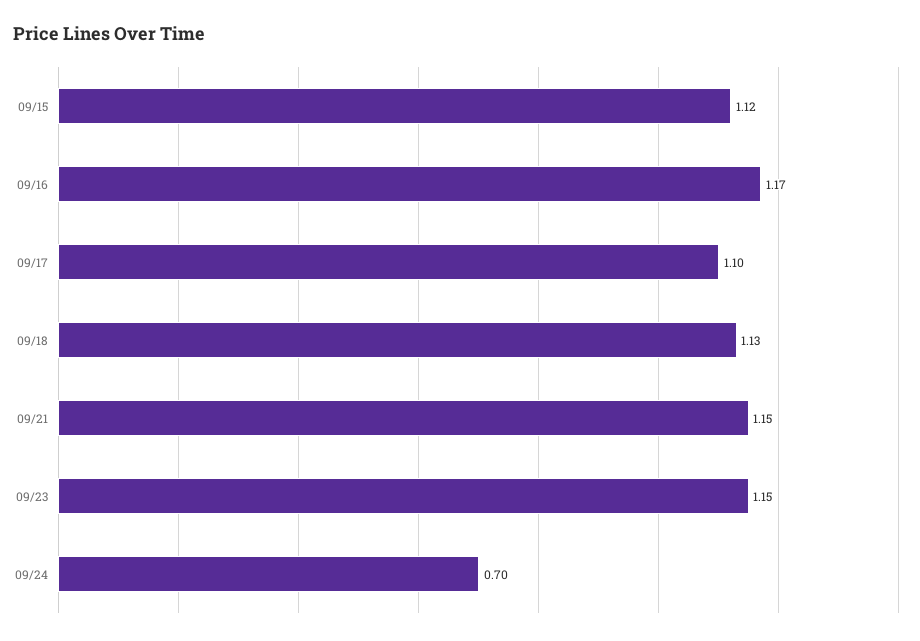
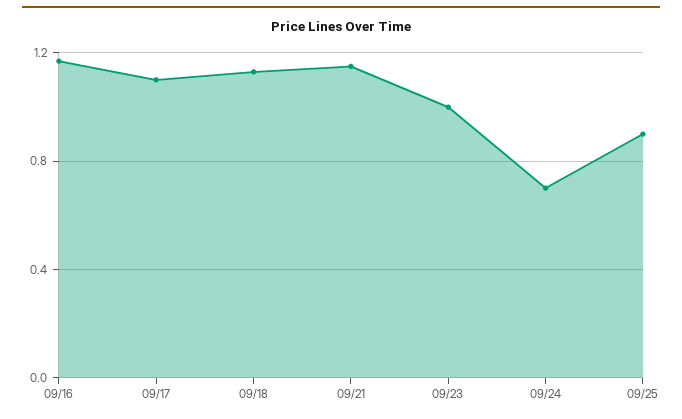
09/15: 1.12 -> none
09/23: 1.15 -> 1
09/25: none -> 0.9

